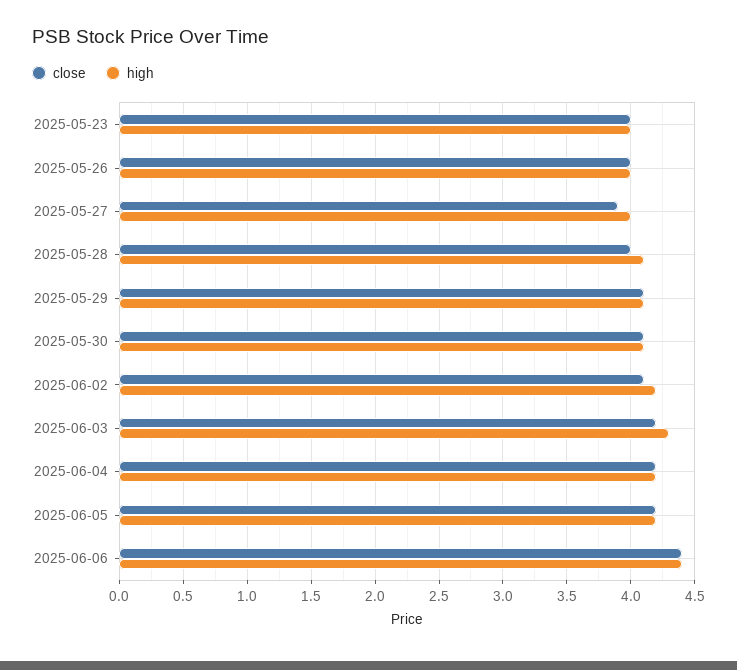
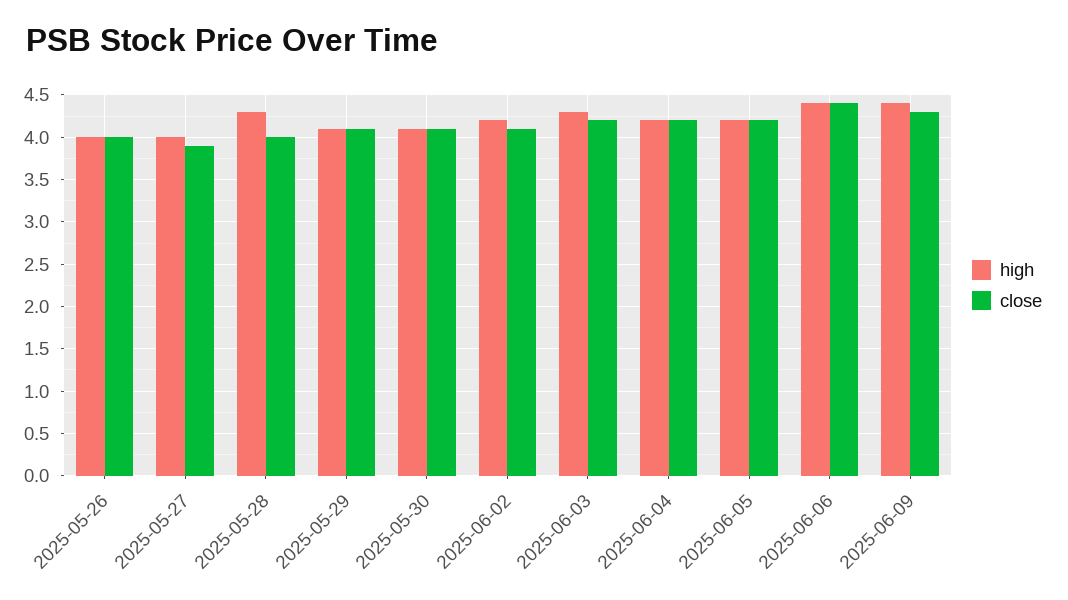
close, 2025-05-23: 4 -> none
high, 2025-05-23: 4 -> none
high, 2025-05-28: 4.1 -> 4.3
high, 2025-06-09: none -> 4.4
close, 2025-06-09: none -> 4.3

